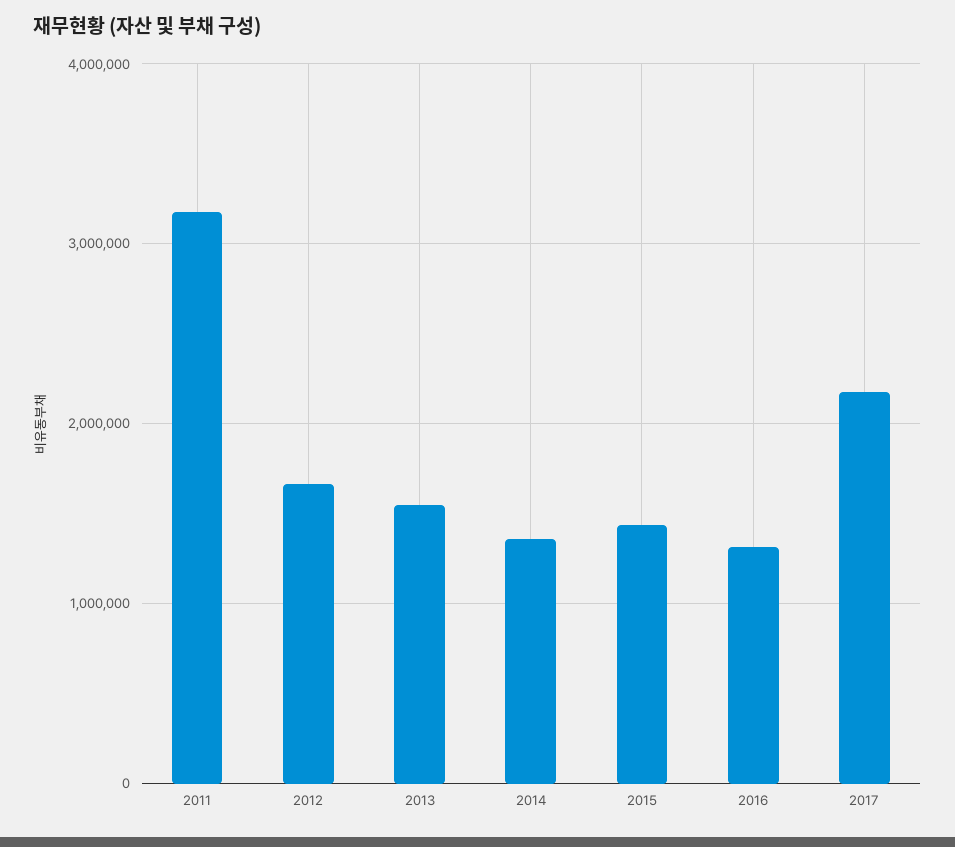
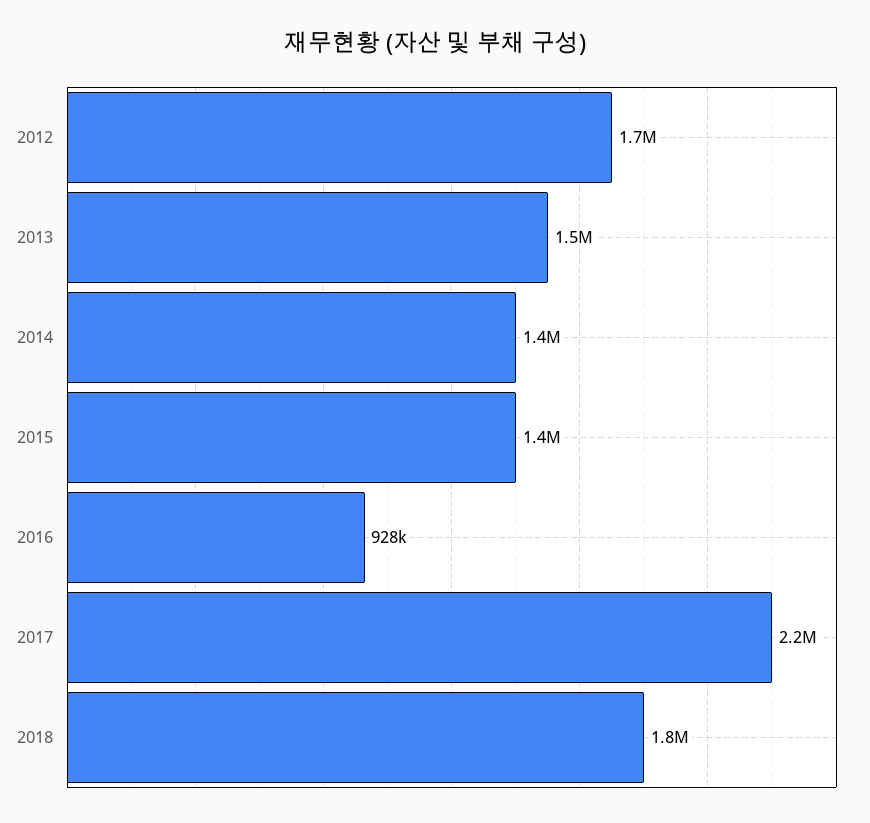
2011: 3200000 -> none
2016: 1300000 -> 928000
2018: none -> 1800000

